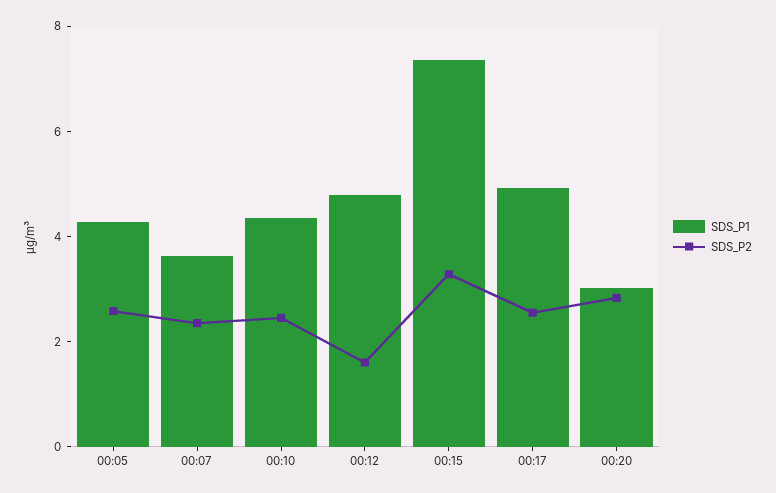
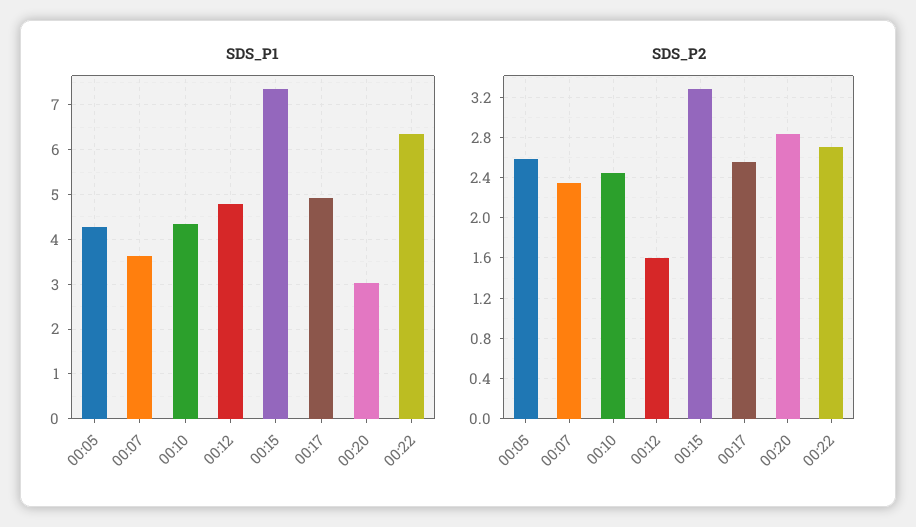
SDS_P1, 00:22: none -> 6.4
SDS_P2, 00:22: none -> 2.7

